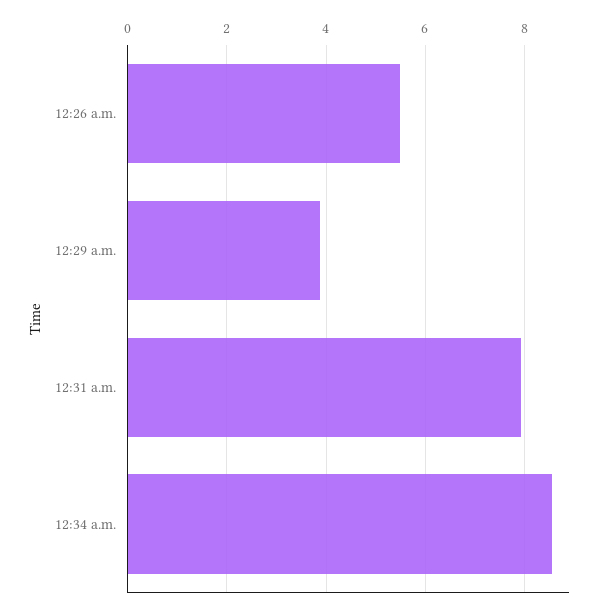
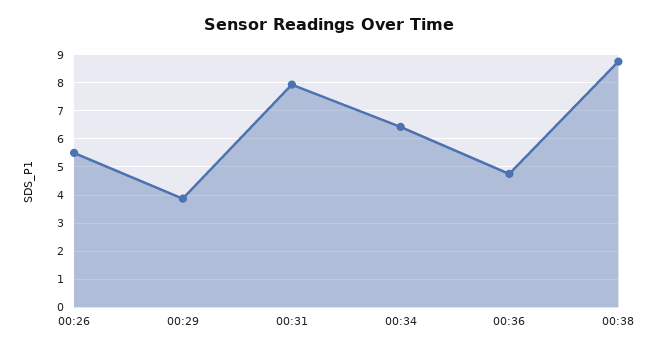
12:34 a.m.: 8.6 -> 6.5
00:36: none -> 4.75
00:38: none -> 8.75

